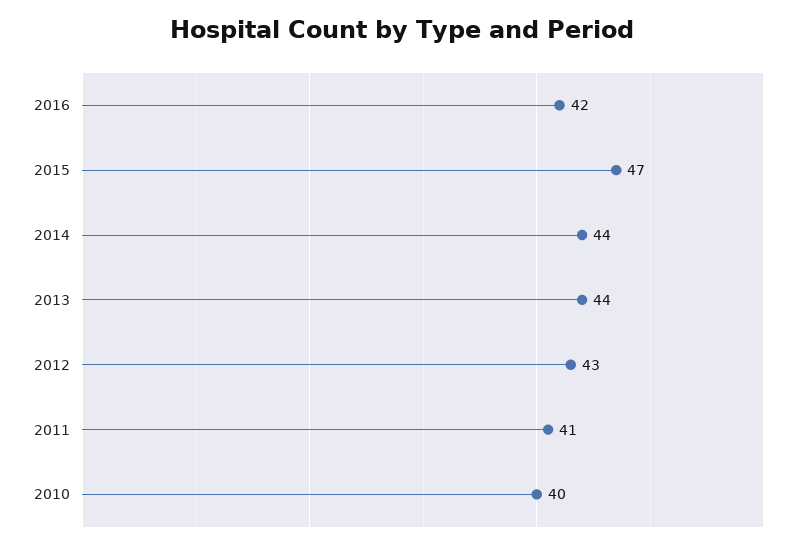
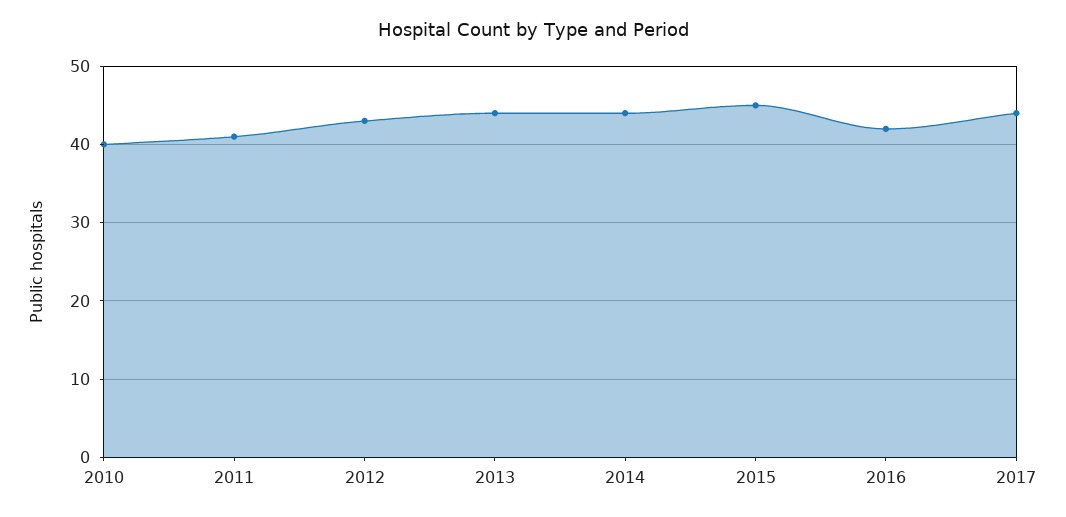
2015: 47 -> 45
2017: none -> 44

